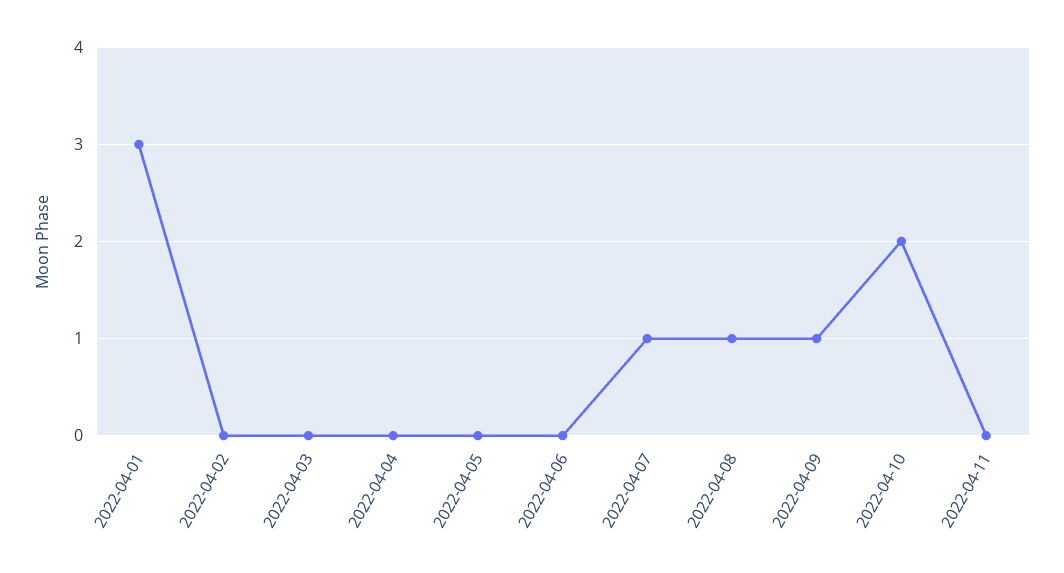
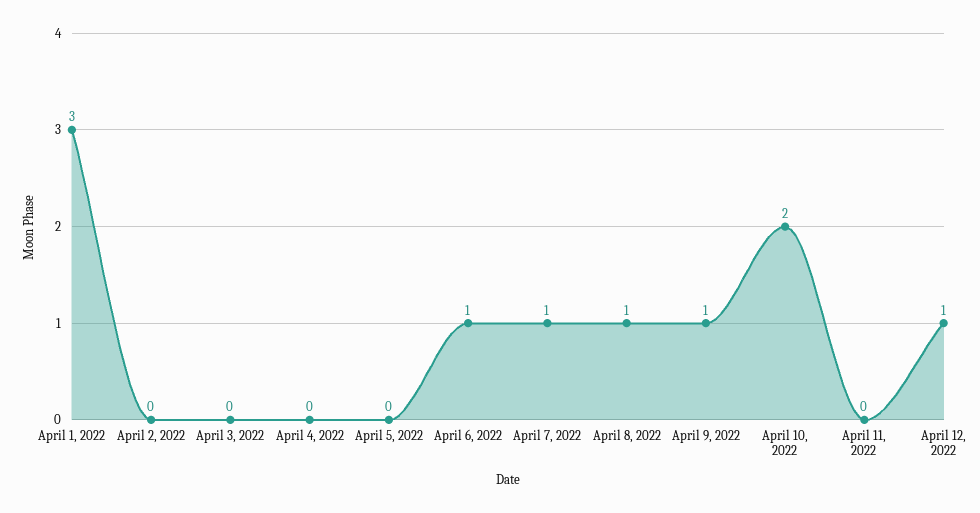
2022-04-06: 0 -> 1
April 12, 2022: none -> 1

